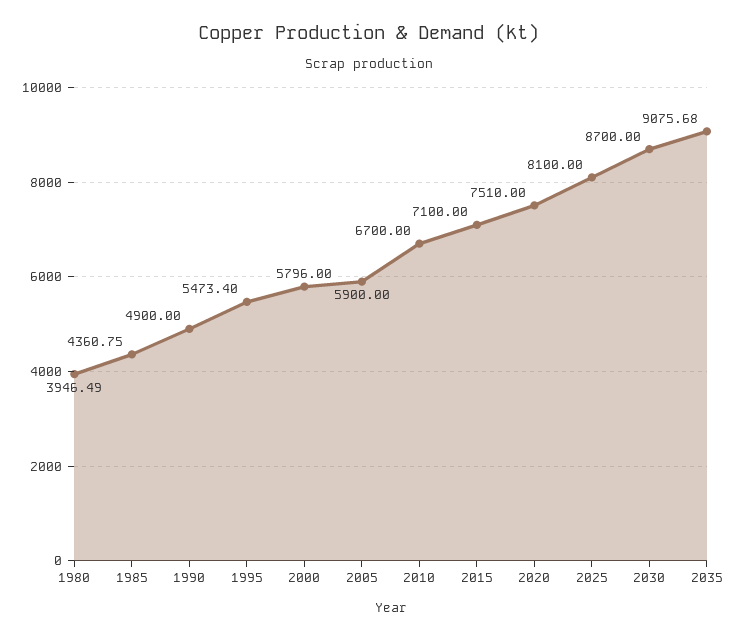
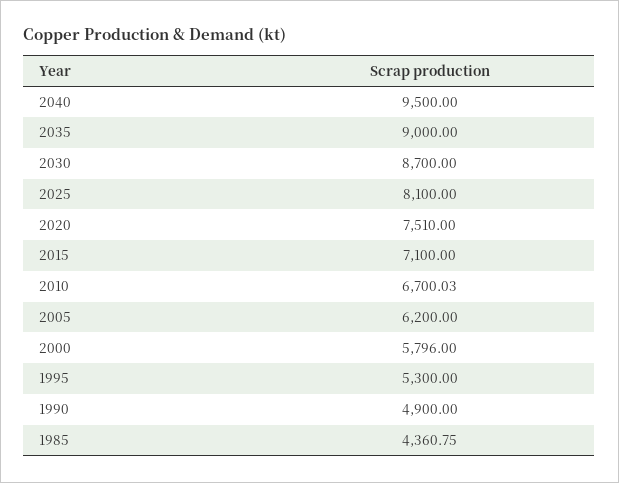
1980: 3946.49 -> none
1995: 5473.4 -> 5300
2005: 5900 -> 6200
2010: 6700 -> 6700.03
2035: 9075.68 -> 9000
2040: none -> 9500

